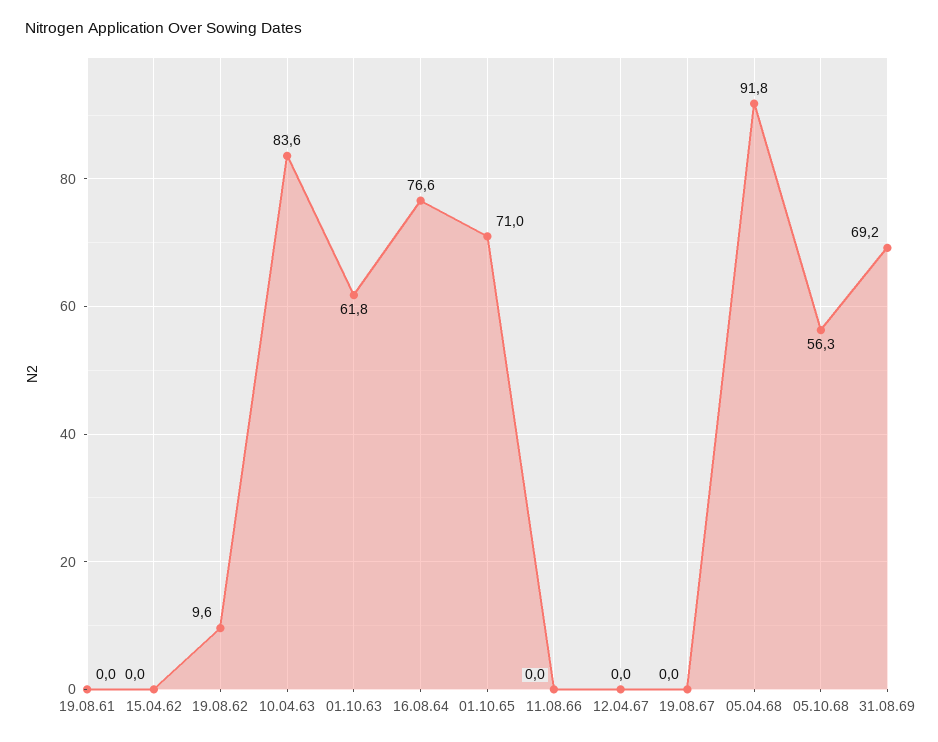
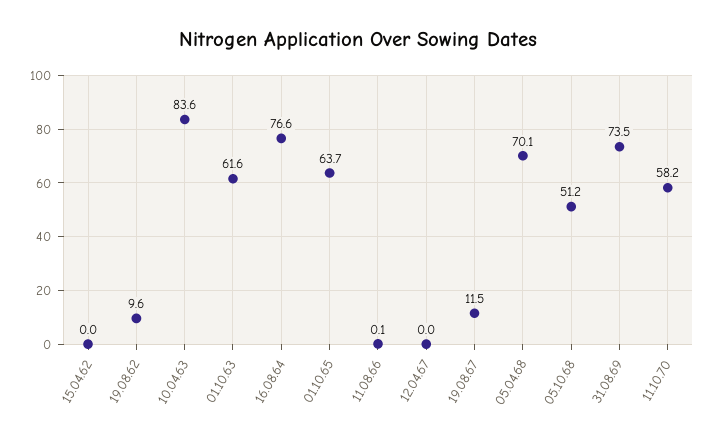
19.08.61: 0 -> none
01.10.63: 61.8 -> 61.6
01.10.65: 71 -> 63.7
11.08.66: 0 -> 0.1
19.08.67: 0 -> 11.5
05.04.68: 91.8 -> 70.1
05.10.68: 56.3 -> 51.2
31.08.69: 69.2 -> 73.5
11.10.70: none -> 58.2

